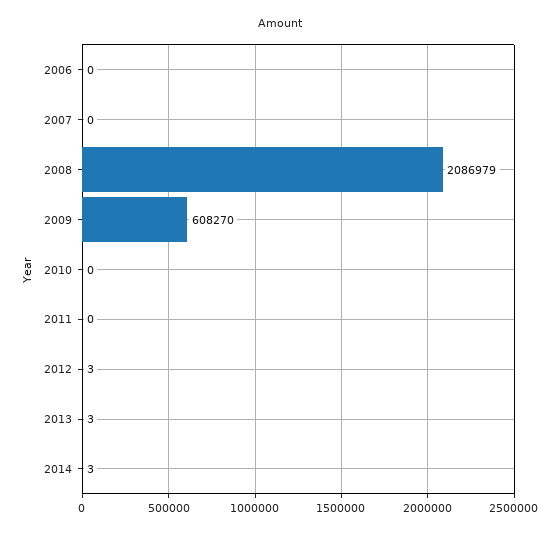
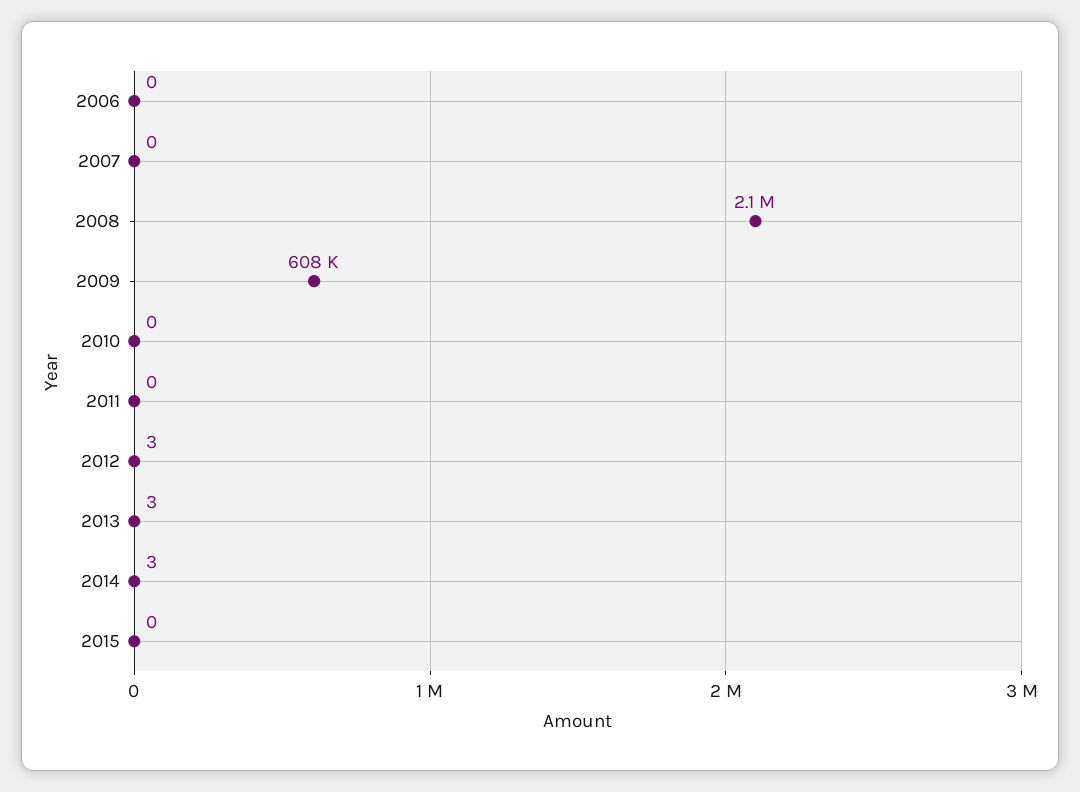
2015: none -> 0

